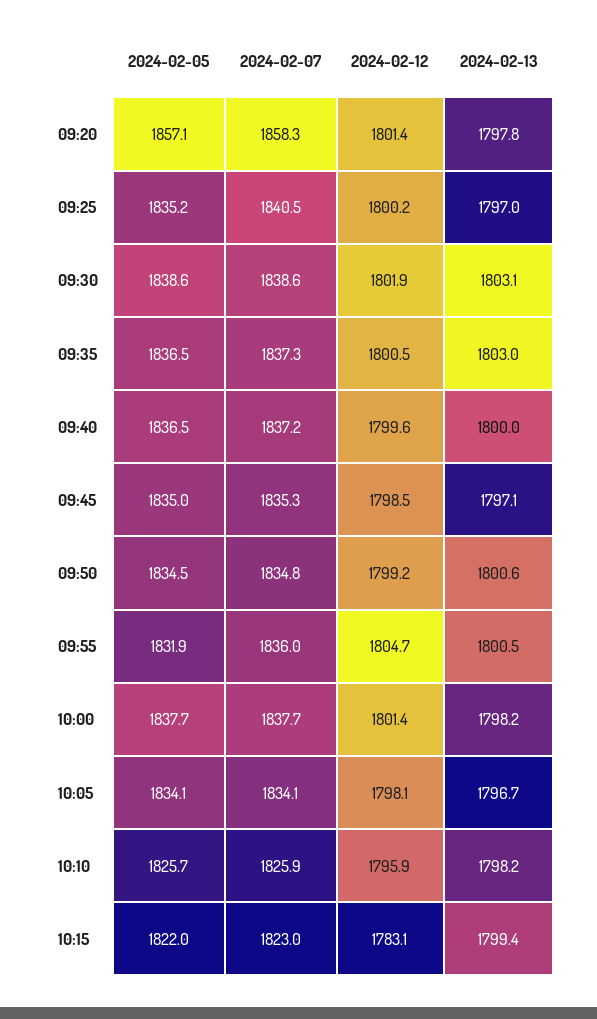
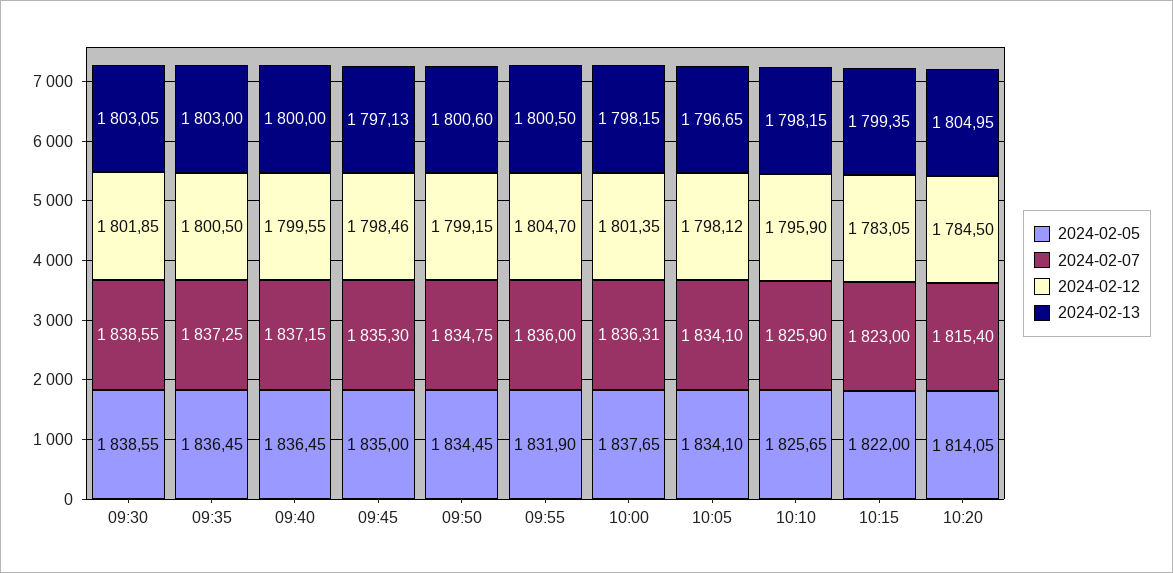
2024-02-05, 09:20: 1857.1 -> none
2024-02-07, 09:20: 1858.3 -> none
2024-02-12, 09:20: 1801.4 -> none
2024-02-13, 09:20: 1797.8 -> none
2024-02-05, 09:25: 1835.2 -> none
2024-02-07, 09:25: 1840.5 -> none
2024-02-12, 09:25: 1800.2 -> none
2024-02-13, 09:25: 1797 -> none
2024-02-07, 10:00: 1837.7 -> 1836.31
2024-02-05, 10:20: none -> 1814.05
2024-02-07, 10:20: none -> 1815.4
2024-02-12, 10:20: none -> 1784.5
2024-02-13, 10:20: none -> 1804.95

